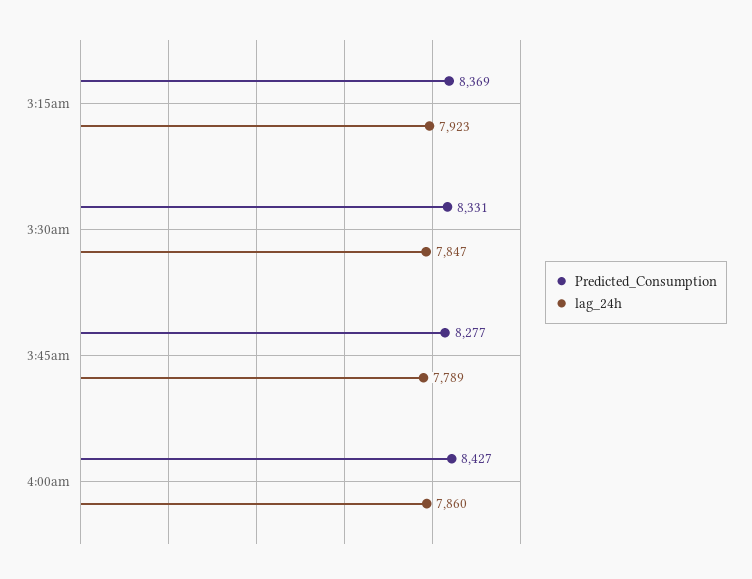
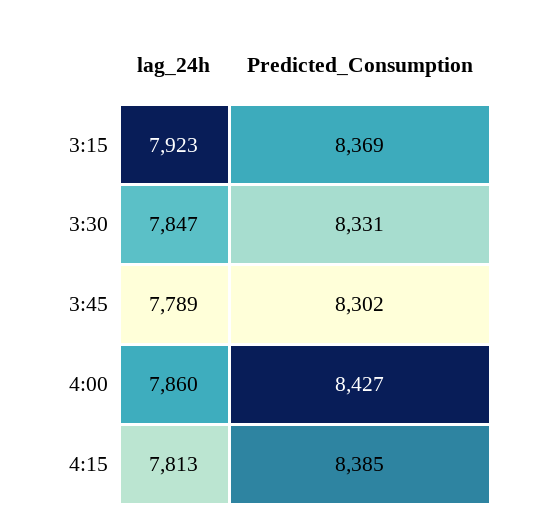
Predicted_Consumption, 3:45am: 8277 -> 8302
lag_24h, 4:15: none -> 7813
Predicted_Consumption, 4:15: none -> 8385

